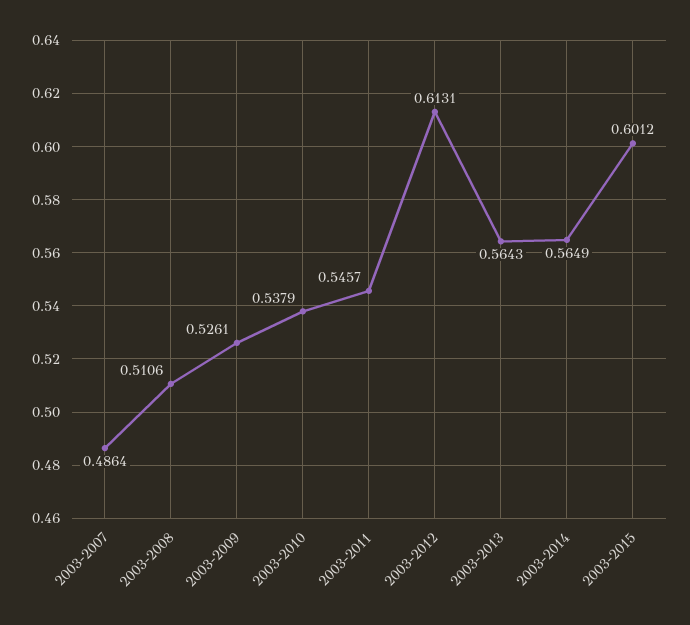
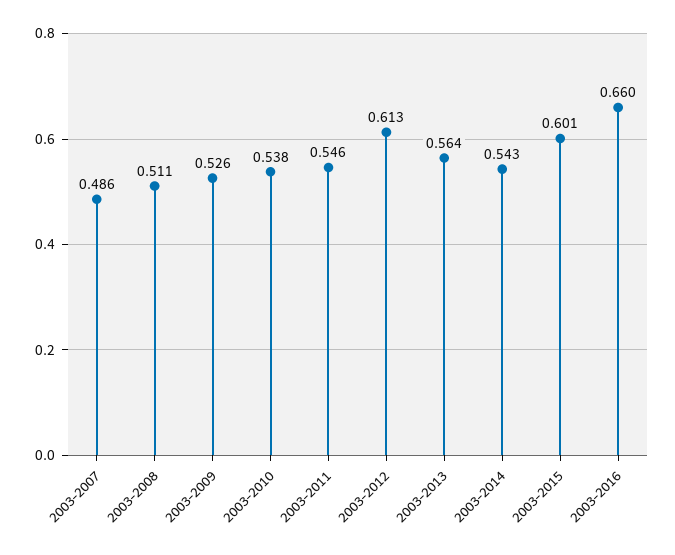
2003-2014: 0.5649 -> 0.543
2003-2016: none -> 0.66

